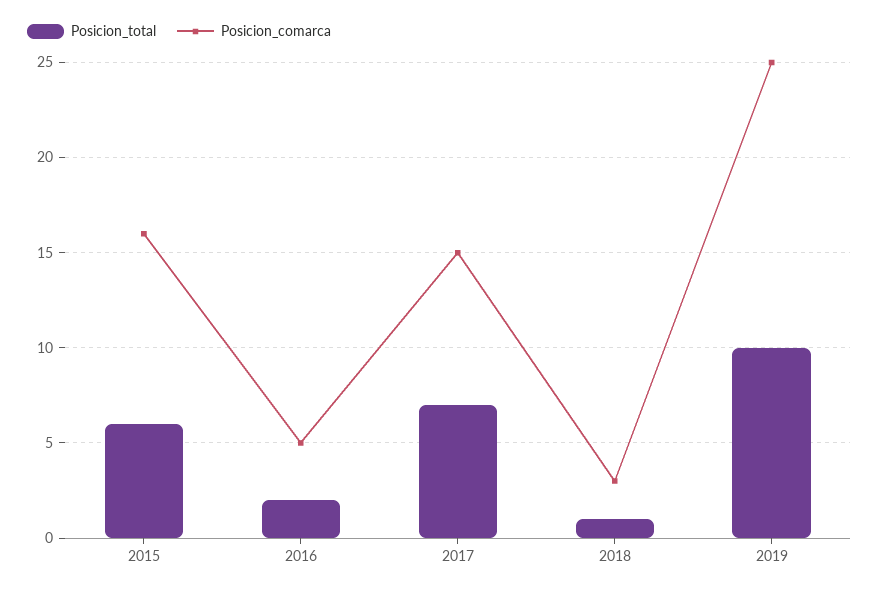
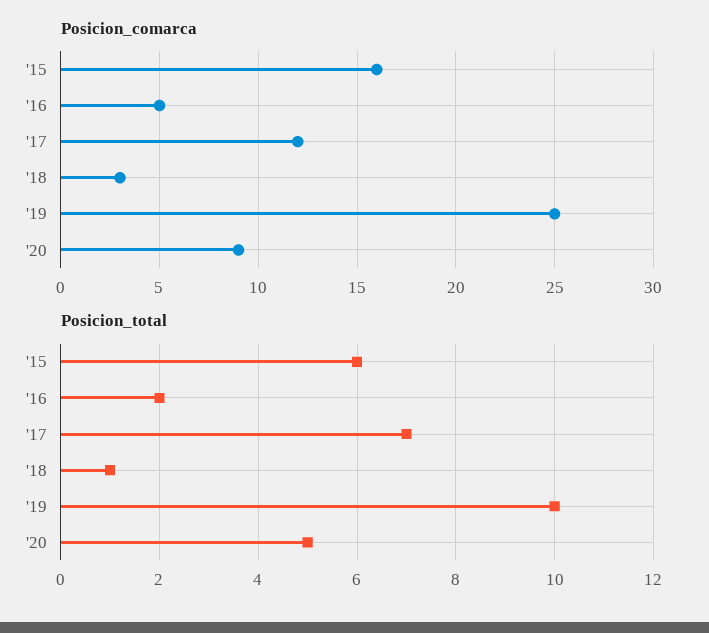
Posicion_comarca, 2017: 15 -> 12
Posicion_comarca, '20: none -> 9
Posicion_total, '20: none -> 5

